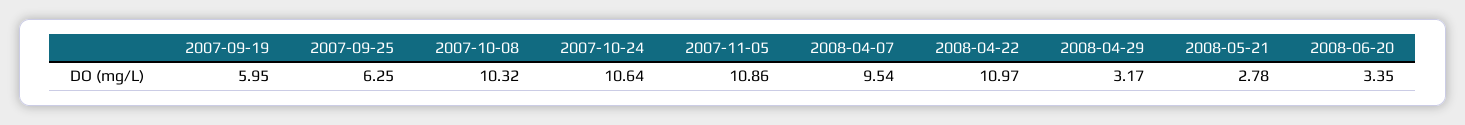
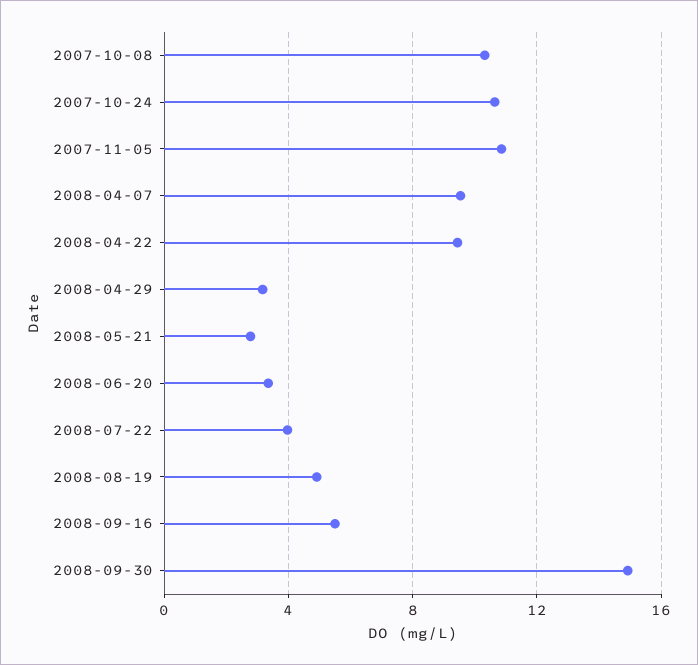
2007-09-19: 5.95 -> none
2007-09-25: 6.25 -> none
2008-04-22: 10.97 -> 9.5
2008-07-22: none -> 4
2008-08-19: none -> 5
2008-09-16: none -> 5.5
2008-09-30: none -> 15

